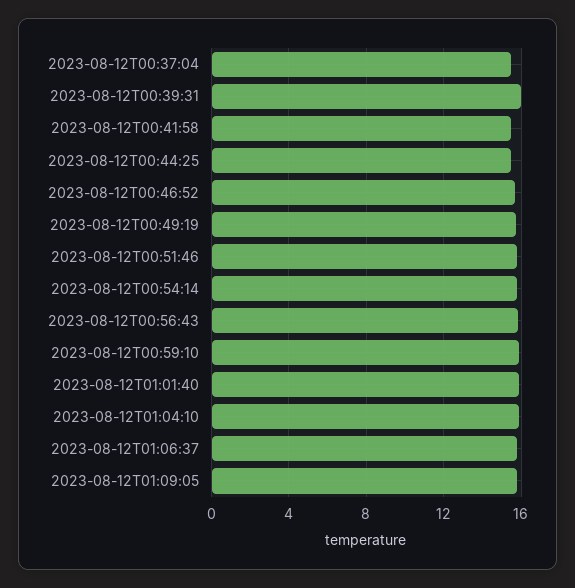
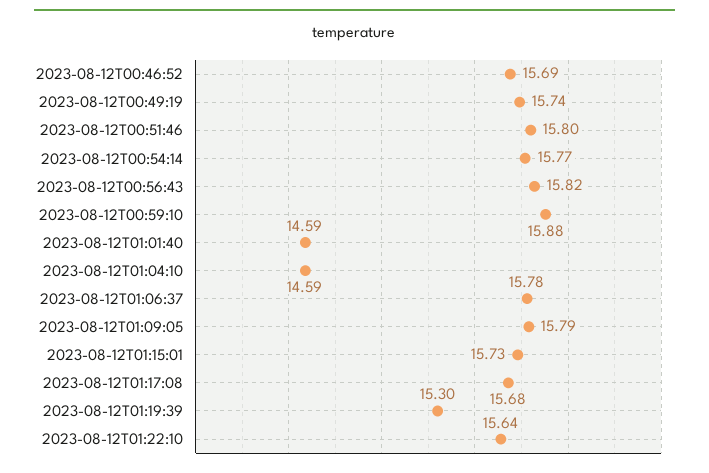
2023-08-12T00:37:04: 15.5 -> none
2023-08-12T00:39:31: 16 -> none
2023-08-12T00:41:58: 15.5 -> none
2023-08-12T00:44:25: 15.5 -> none
2023-08-12T01:01:40: 16 -> 14.59
2023-08-12T01:04:10: 16 -> 14.59
2023-08-12T01:15:01: none -> 15.73
2023-08-12T01:17:08: none -> 15.68
2023-08-12T01:19:39: none -> 15.3
2023-08-12T01:22:10: none -> 15.64

